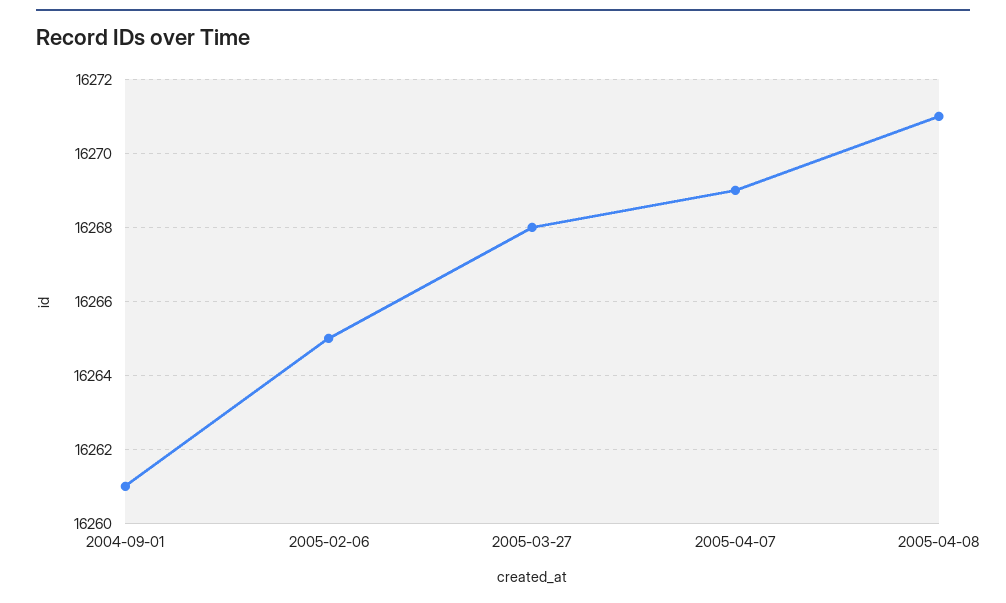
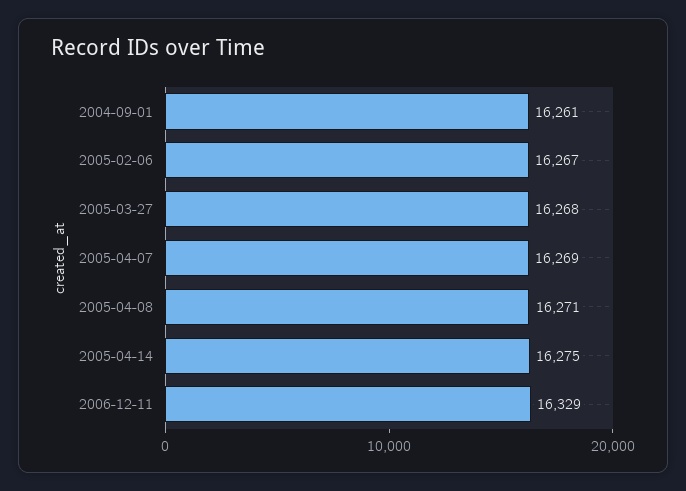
2005-02-06: 16265 -> 16267
2005-04-14: none -> 16275
2006-12-11: none -> 16329

